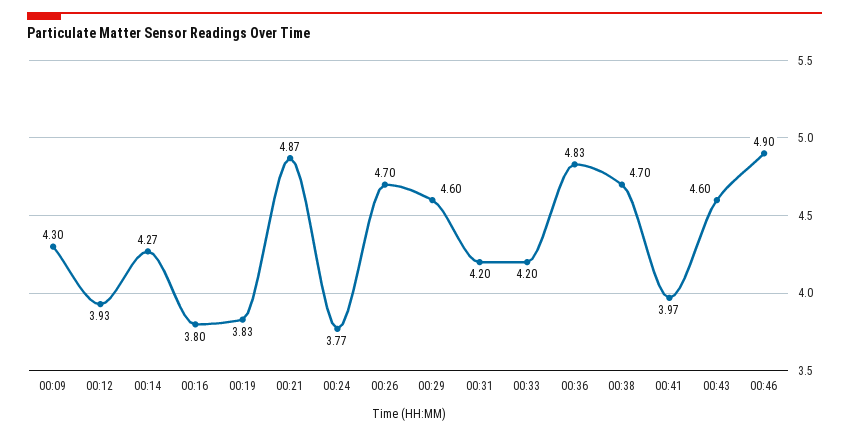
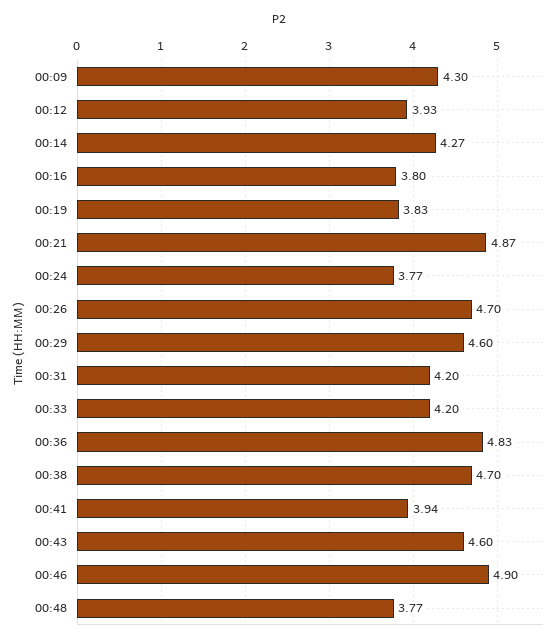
00:41: 3.97 -> 3.94
00:48: none -> 3.77

